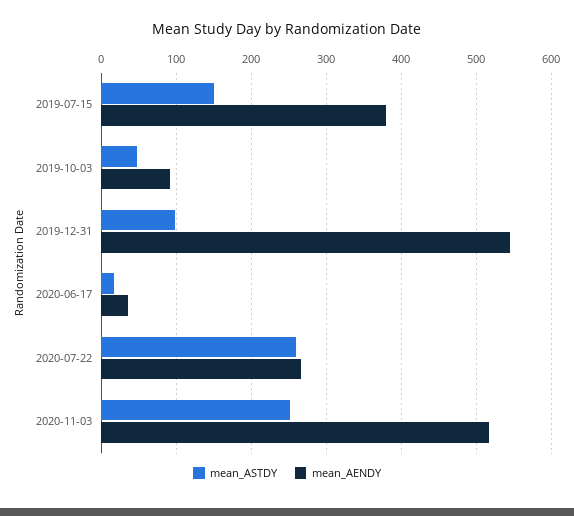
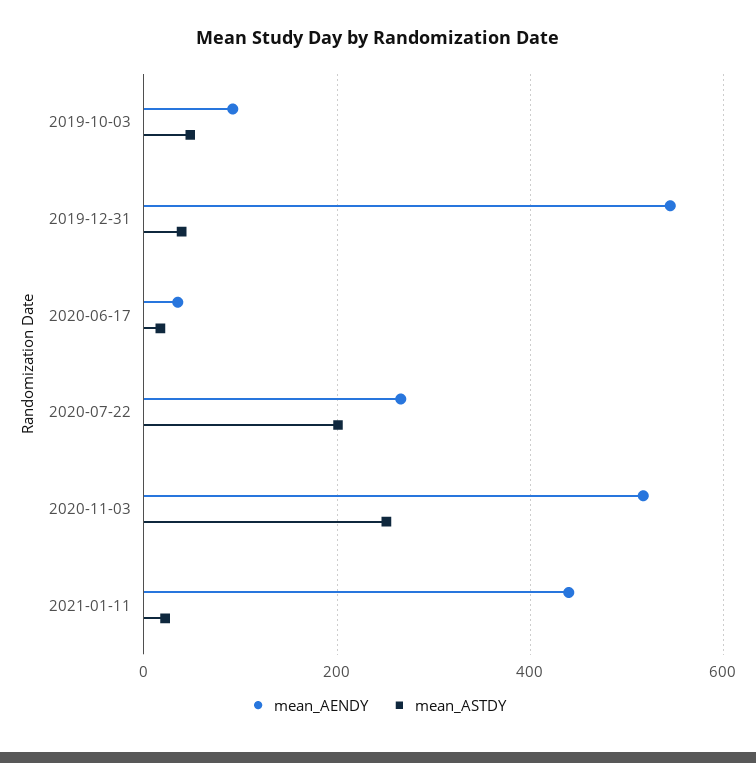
mean_ASTDY, 2019-07-15: 150 -> none
mean_AENDY, 2019-07-15: 380 -> none
mean_ASTDY, 2019-12-31: 100 -> 40
mean_ASTDY, 2020-07-22: 260 -> 200
mean_AENDY, 2021-01-11: none -> 440
mean_ASTDY, 2021-01-11: none -> 20

